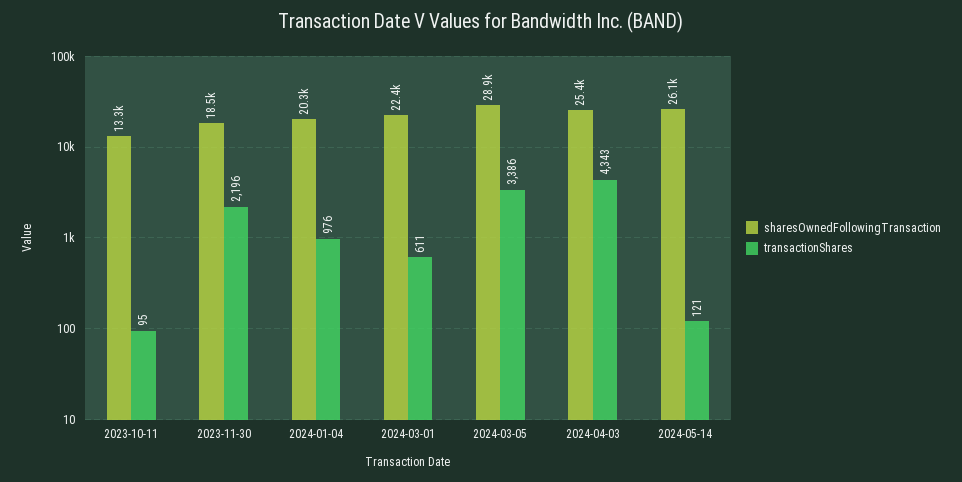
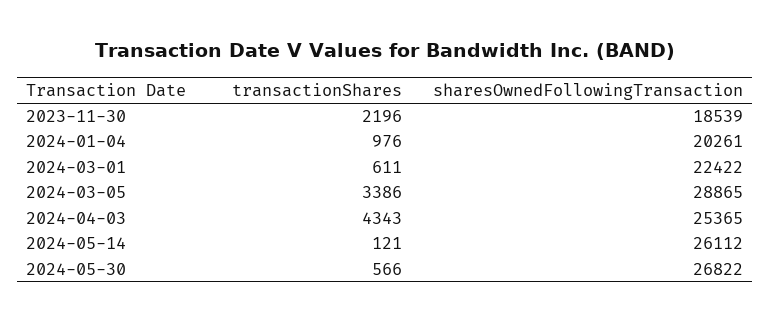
sharesOwnedFollowingTransaction, 2023-10-11: 13300 -> none
transactionShares, 2023-10-11: 95 -> none
transactionShares, 2024-05-30: none -> 566
sharesOwnedFollowingTransaction, 2024-05-30: none -> 26822

